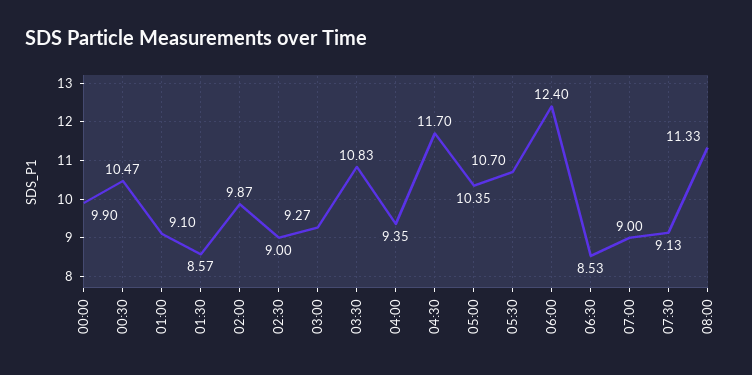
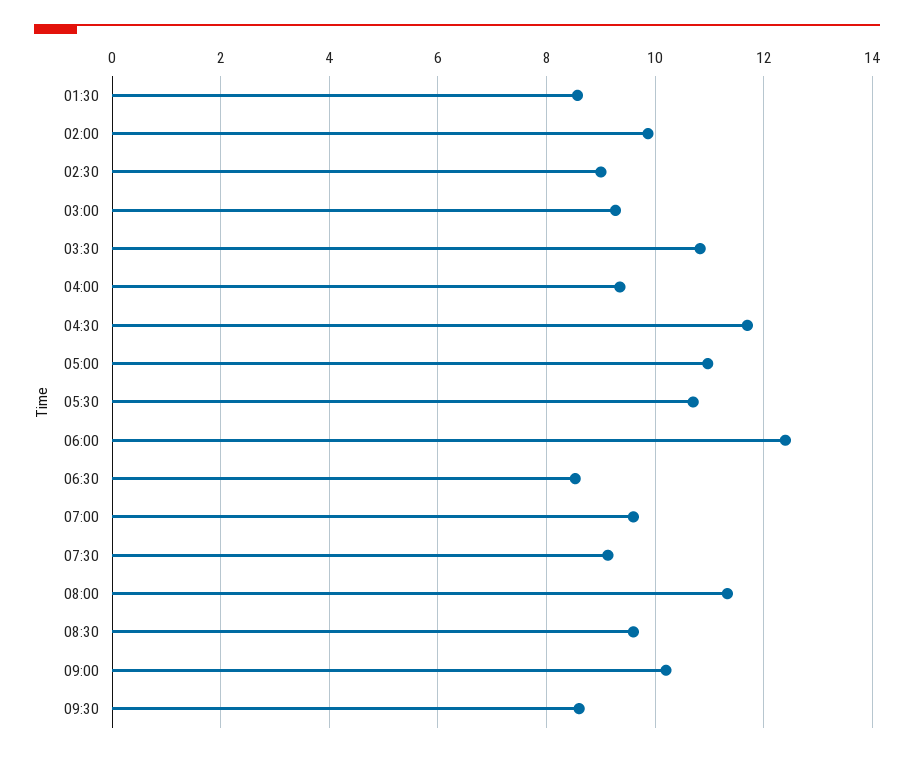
00:00: 9.9 -> none
00:30: 10.47 -> none
01:00: 9.1 -> none
05:00: 10.35 -> 11
07:00: 9 -> 9.6
08:30: none -> 9.6
09:00: none -> 10.2
09:30: none -> 8.6

